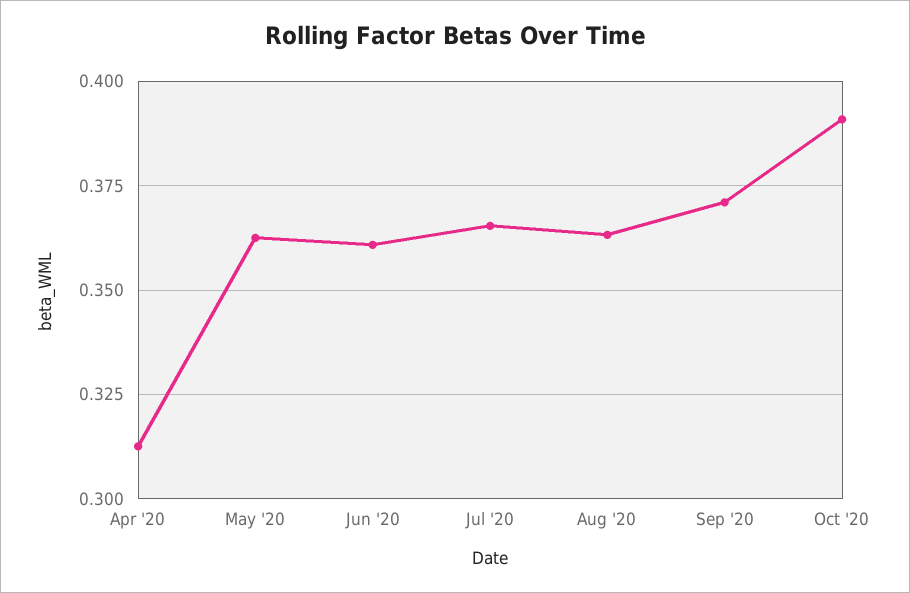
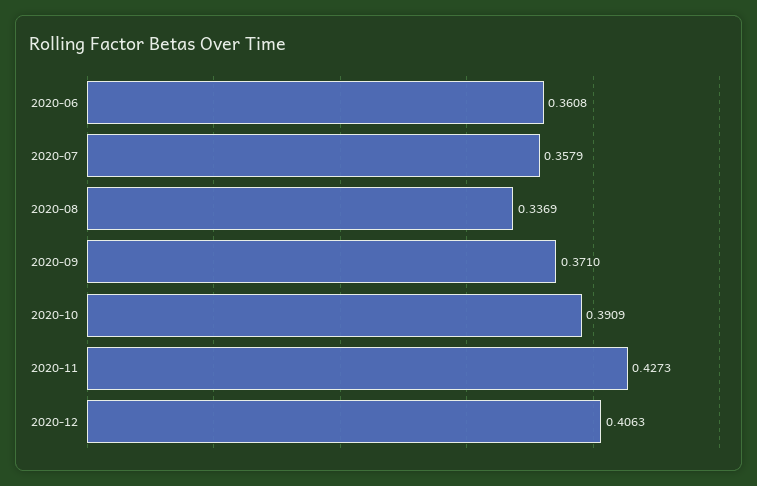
Apr '20: 0.3125 -> none
May '20: 0.3625 -> none
Jul '20: 0.365 -> 0.3579
Aug '20: 0.3625 -> 0.3369
2020-11: none -> 0.4273
2020-12: none -> 0.4063

